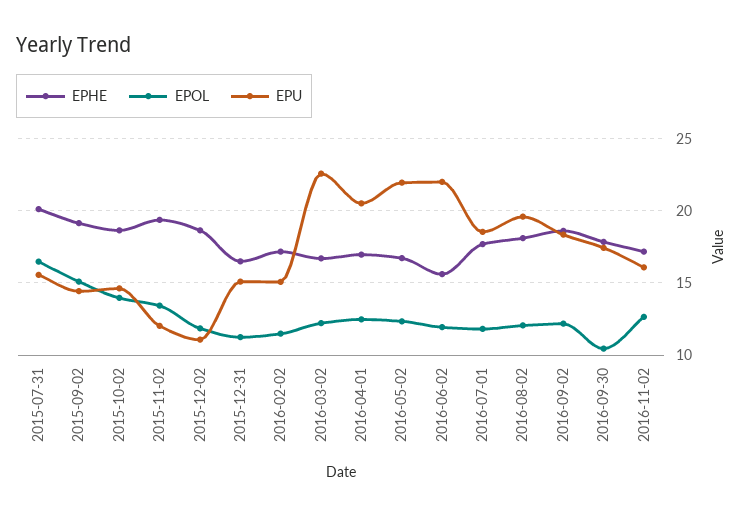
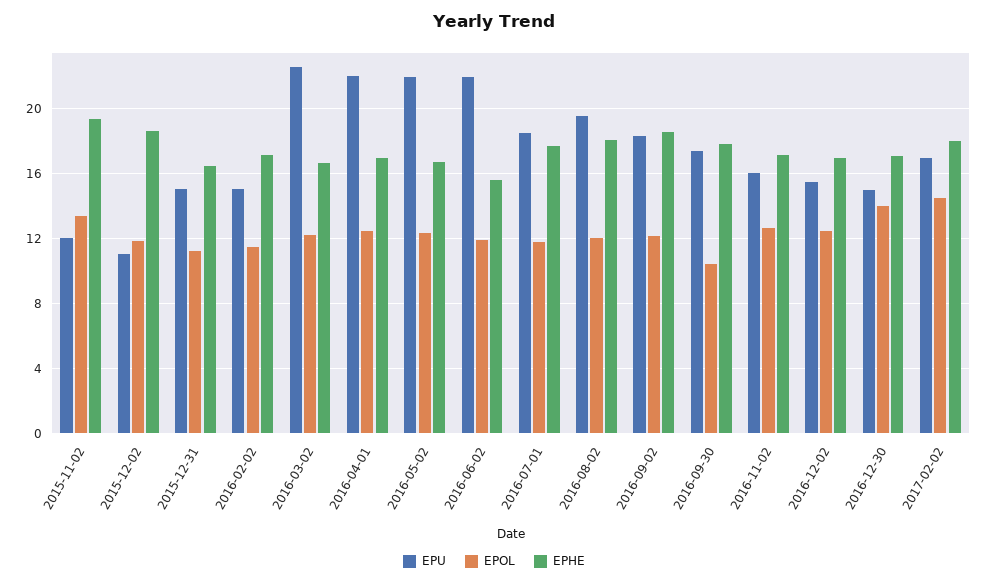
EPHE, 2015-07-31: 20 -> none
EPOL, 2015-07-31: 16.5 -> none
EPU, 2015-07-31: 15.5 -> none
EPHE, 2015-09-02: 19 -> none
EPOL, 2015-09-02: 15 -> none
EPU, 2015-09-02: 14.5 -> none
EPHE, 2015-10-02: 18.5 -> none
EPOL, 2015-10-02: 14 -> none
EPU, 2015-10-02: 14.5 -> none
EPU, 2016-04-01: 20.5 -> 22
EPU, 2016-12-02: none -> 15.5
EPOL, 2016-12-02: none -> 12.5
EPHE, 2016-12-02: none -> 17
EPU, 2016-12-30: none -> 15
EPOL, 2016-12-30: none -> 14
EPHE, 2016-12-30: none -> 17
EPU, 2017-02-02: none -> 17
EPOL, 2017-02-02: none -> 14.5
EPHE, 2017-02-02: none -> 18

